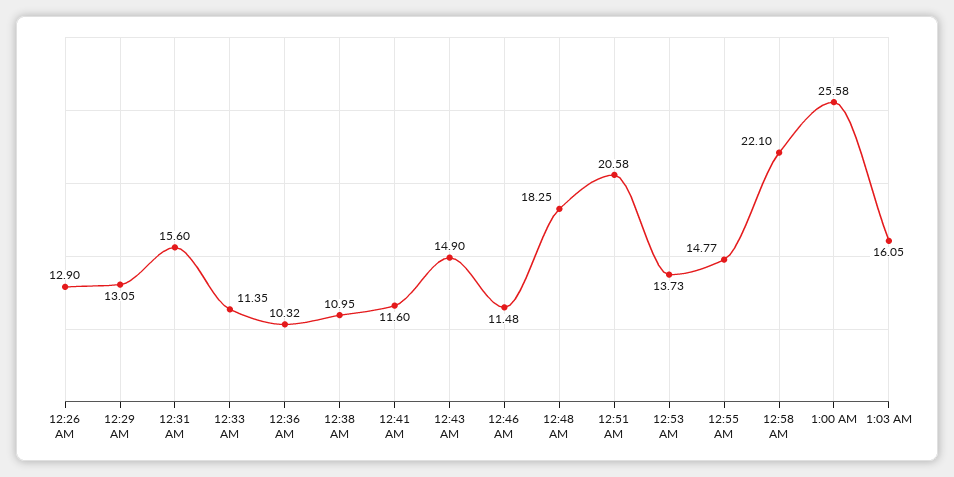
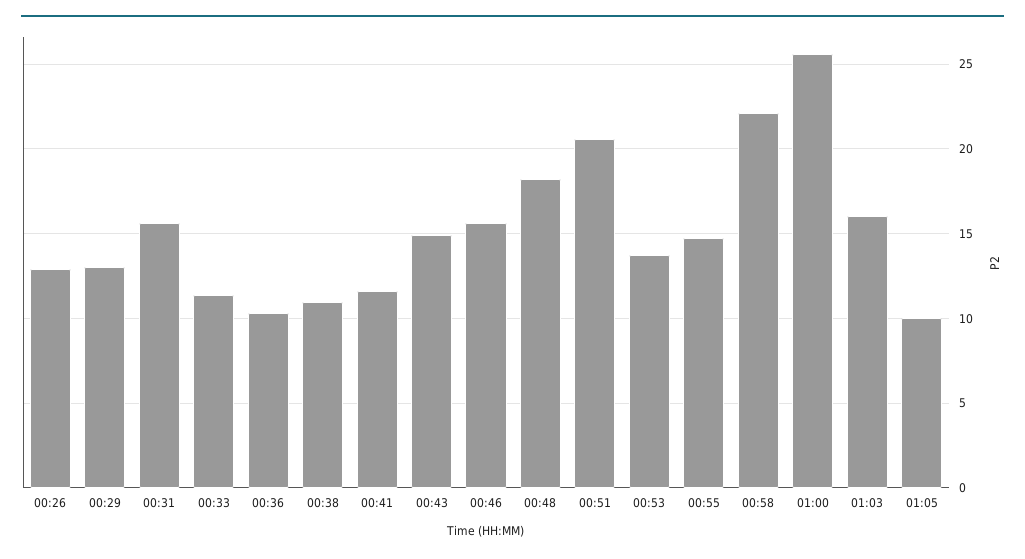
12:46 AM: 11.48 -> 15.5
01:05: none -> 10

